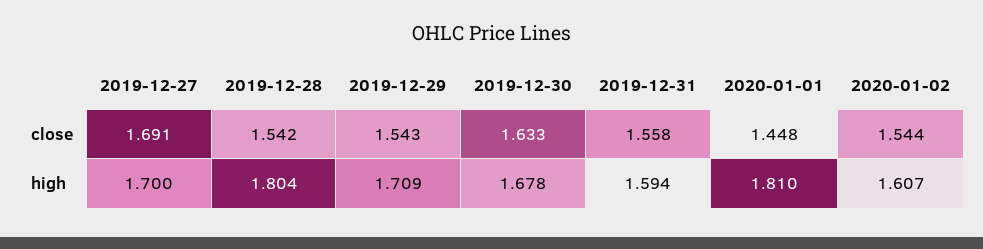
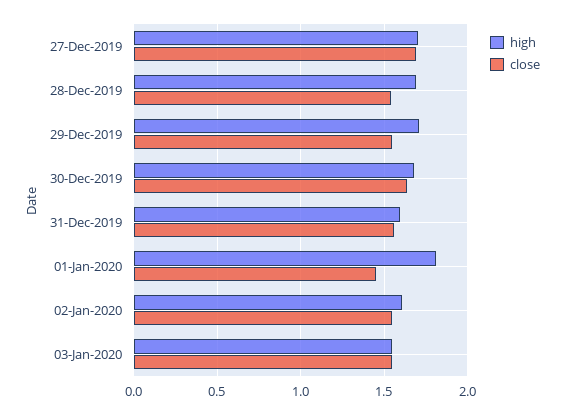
high, 2019-12-28: 1.804 -> 1.7
high, 03-Jan-2020: none -> 1.55
close, 03-Jan-2020: none -> 1.55

